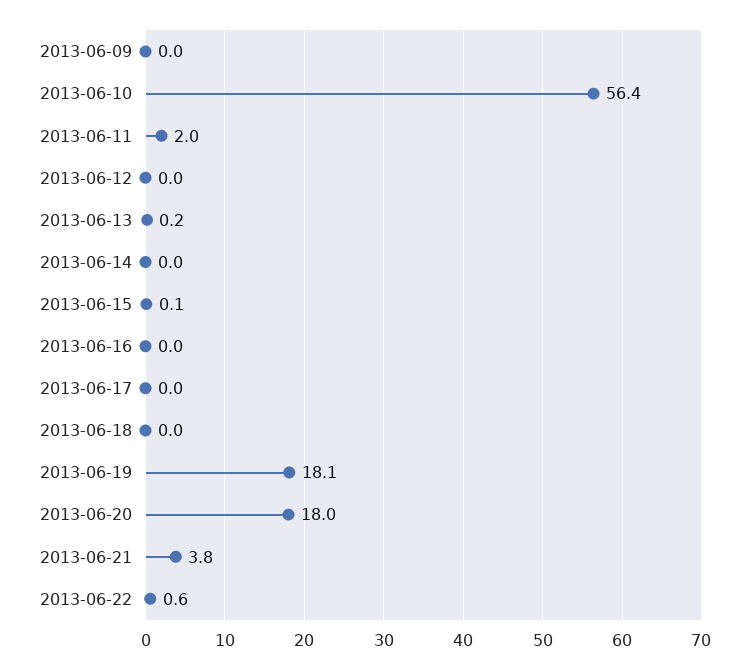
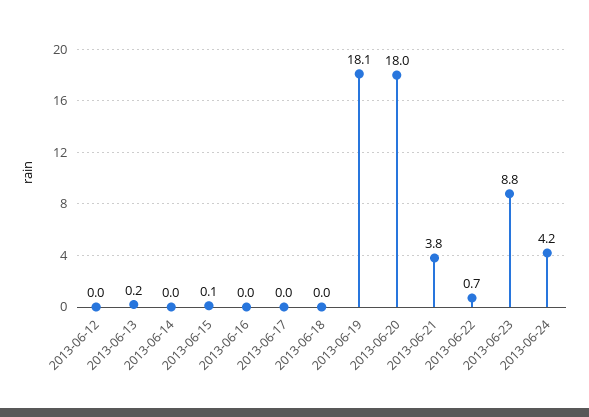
2013-06-09: 0 -> none
2013-06-10: 56.4 -> none
2013-06-11: 2 -> none
2013-06-22: 0.6 -> 0.7
2013-06-23: none -> 8.8
2013-06-24: none -> 4.2

